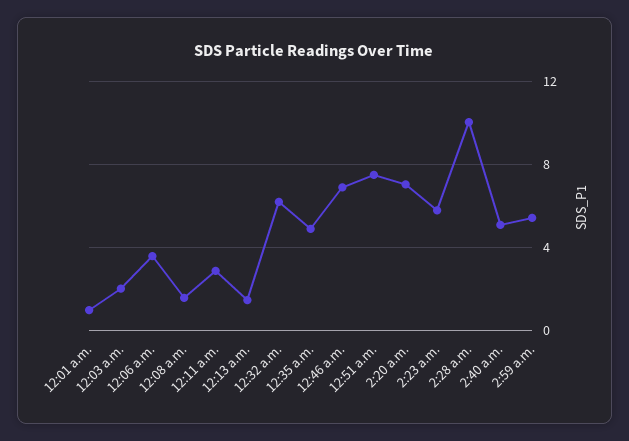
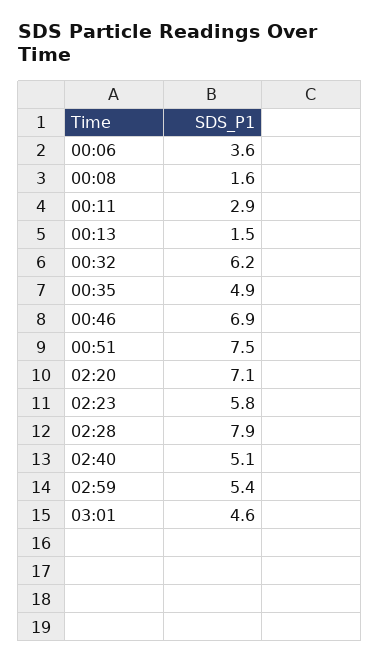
12:01 a.m.: 1 -> none
12:03 a.m.: 2 -> none
2:28 a.m.: 10 -> 7.9
03:01: none -> 4.6

